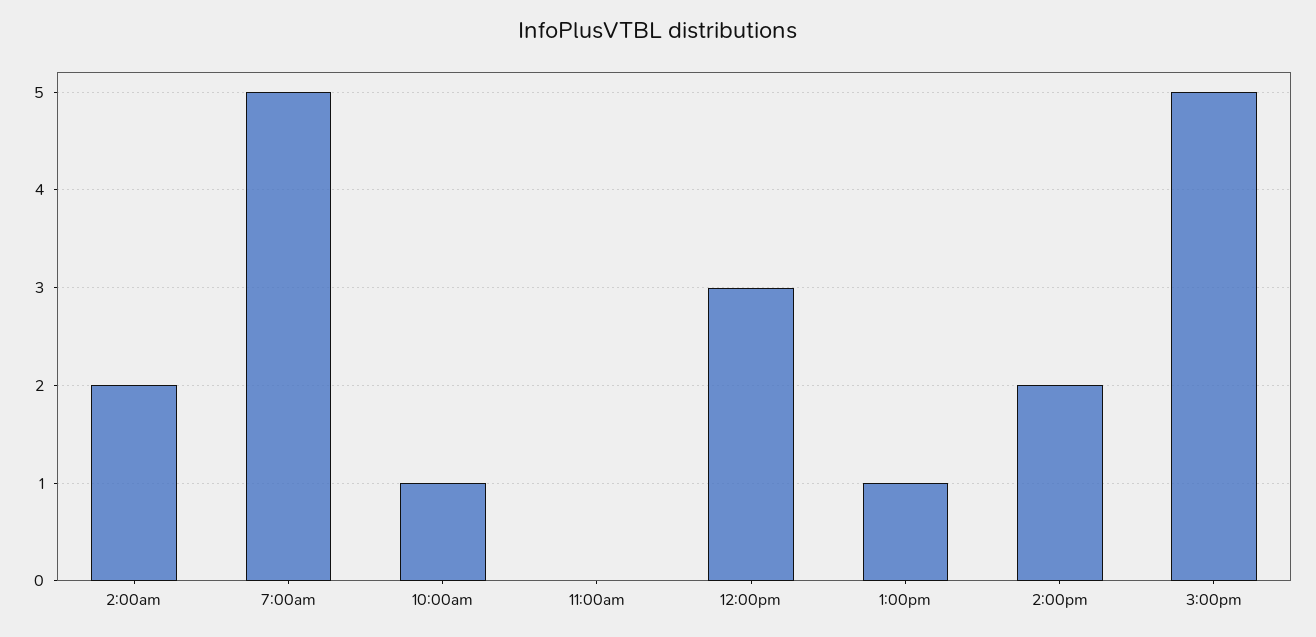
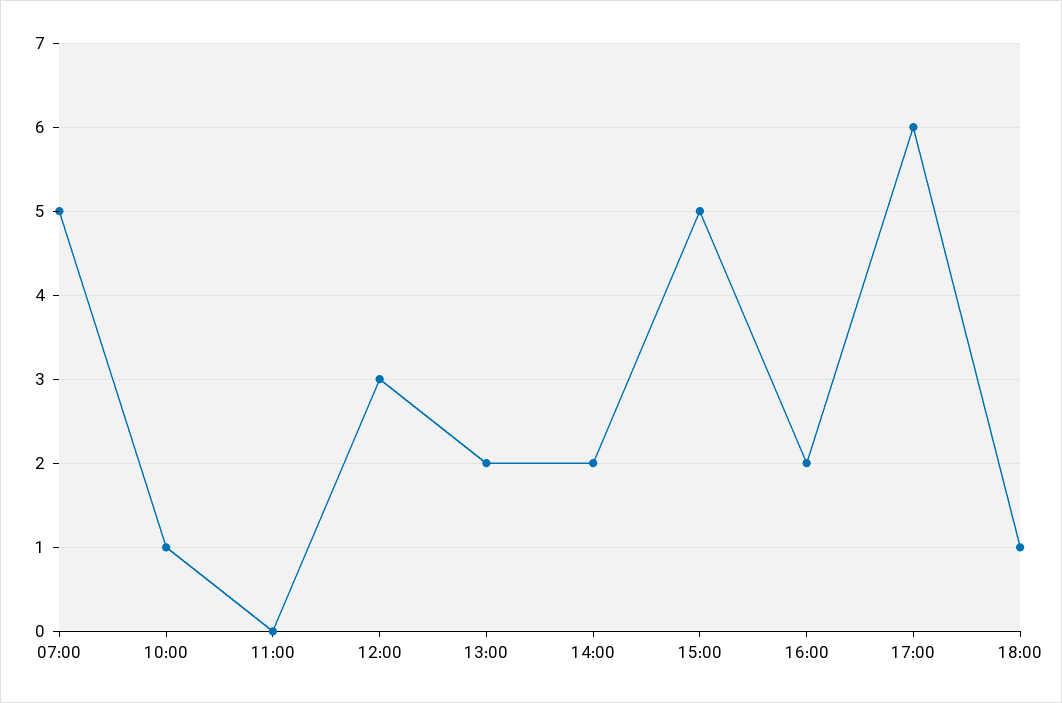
2:00am: 2 -> none
1:00pm: 1 -> 2
16:00: none -> 2
17:00: none -> 6
18:00: none -> 1

